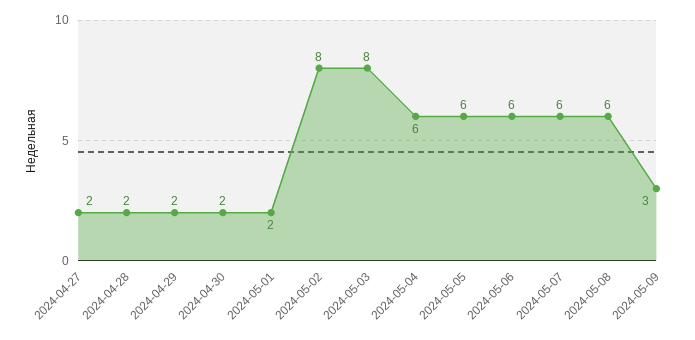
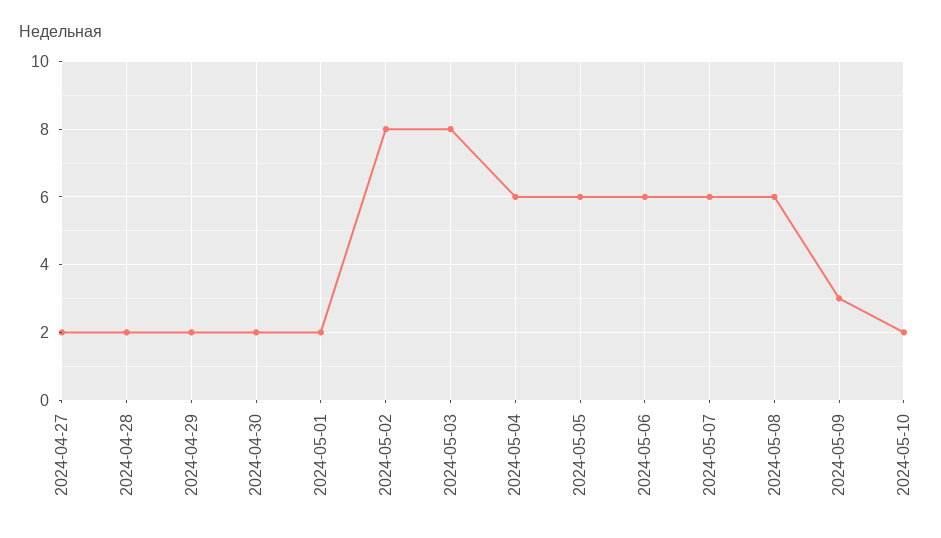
2024-05-10: none -> 2

